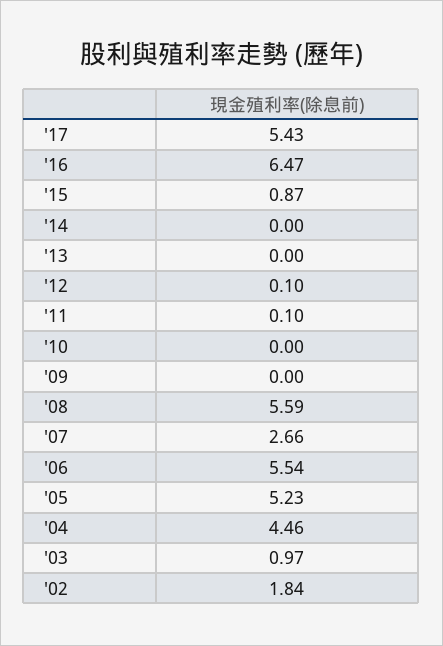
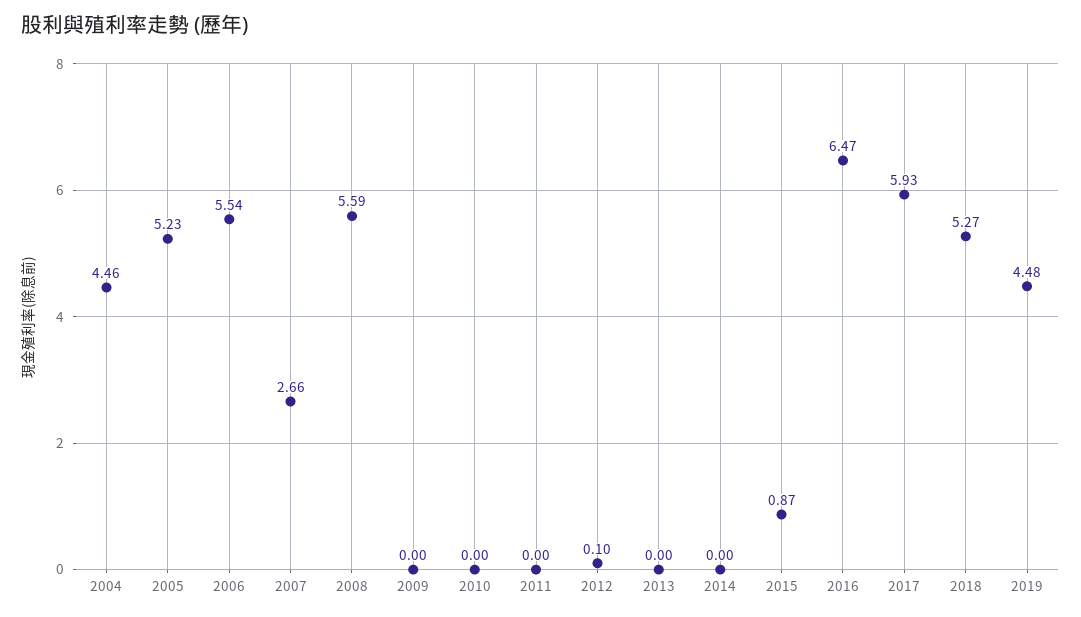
'17: 5.43 -> 5.93
'11: 0.1 -> 0
'03: 0.97 -> none
'02: 1.84 -> none
2018: none -> 5.27
2019: none -> 4.48

